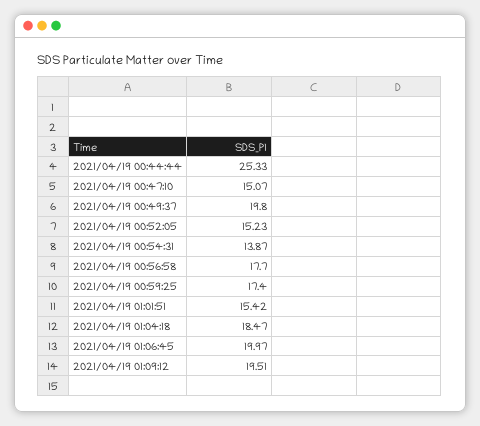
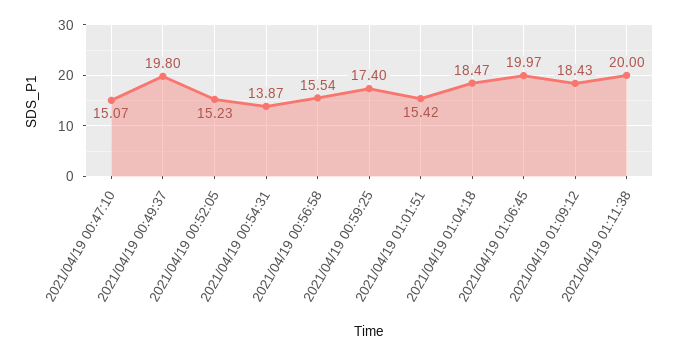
2021/04/19 00:44:44: 25.33 -> none
2021/04/19 00:56:58: 17.7 -> 15.54
2021/04/19 01:09:12: 19.51 -> 18.43
2021/04/19 01:11:38: none -> 20

